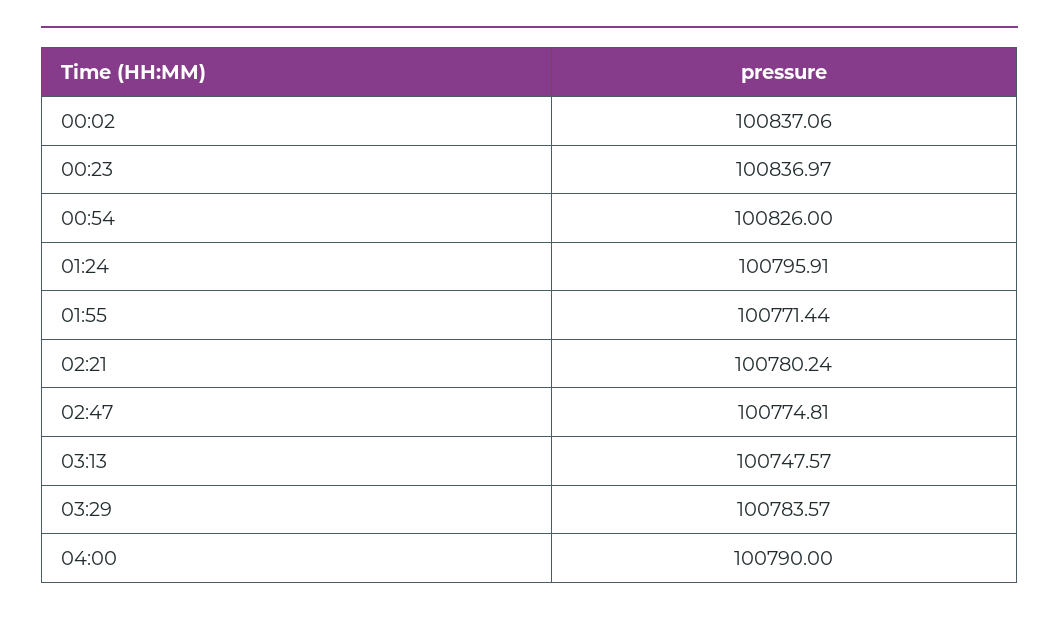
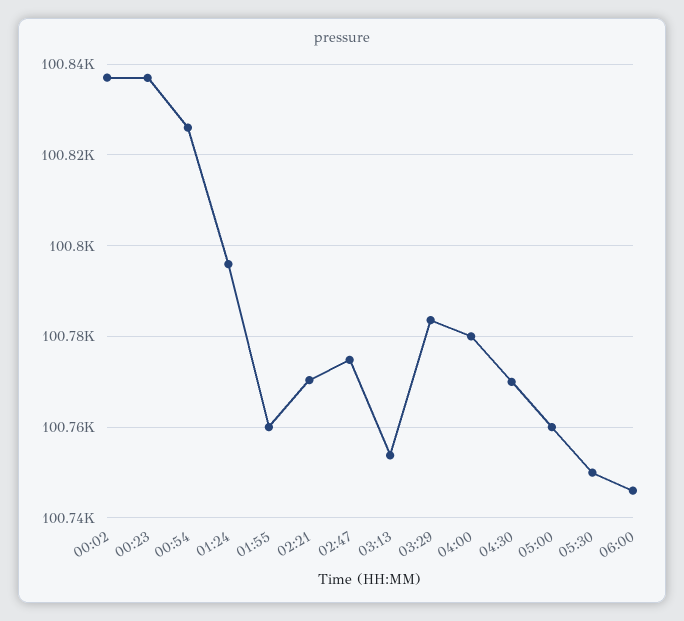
01:55: 100771.44 -> 100760
02:21: 100780.24 -> 100770
03:13: 100747.57 -> 100754
04:00: 100790 -> 100780
04:30: none -> 100770
05:00: none -> 100760
05:30: none -> 100750
06:00: none -> 100746

